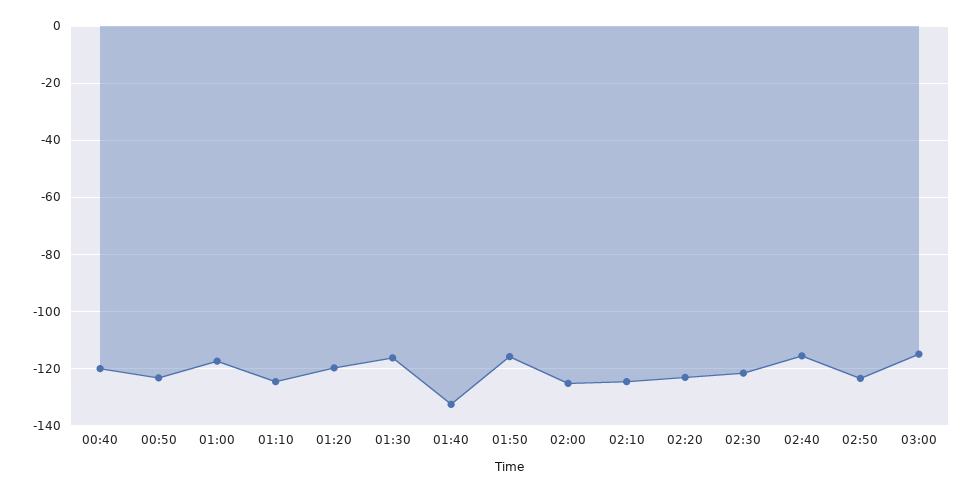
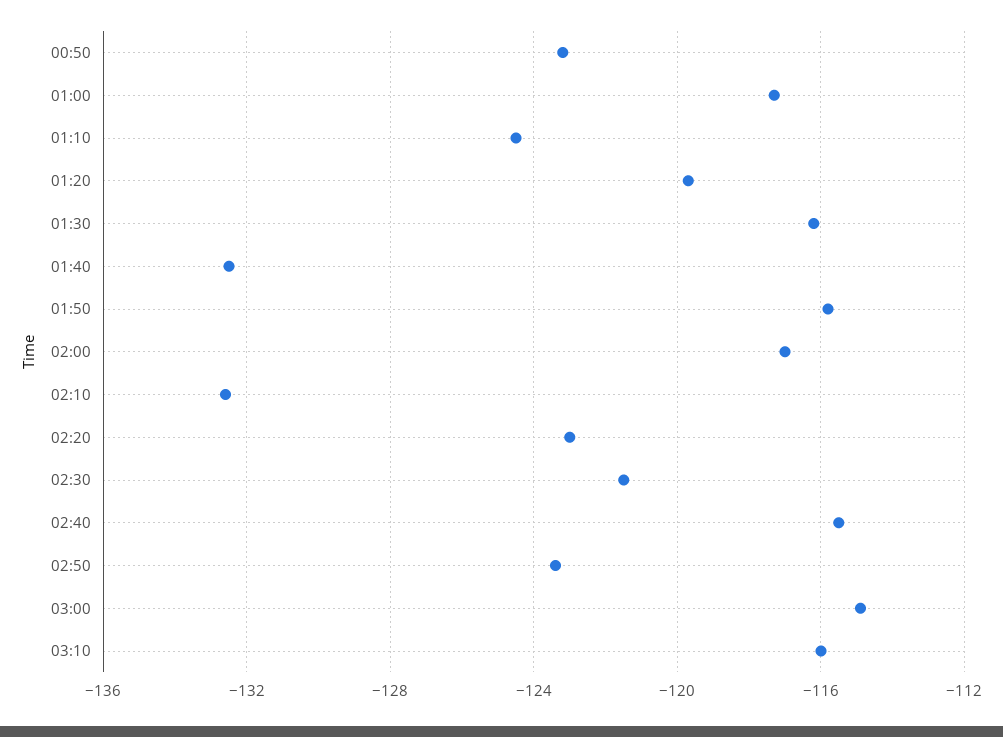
00:40: -120 -> none
02:00: -125 -> -117
02:10: -125 -> -132.5
03:10: none -> -116

